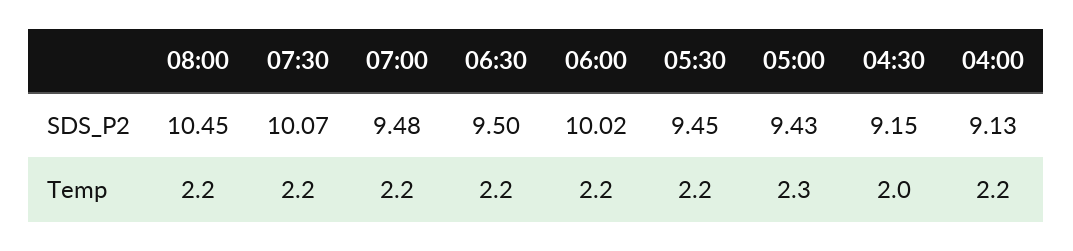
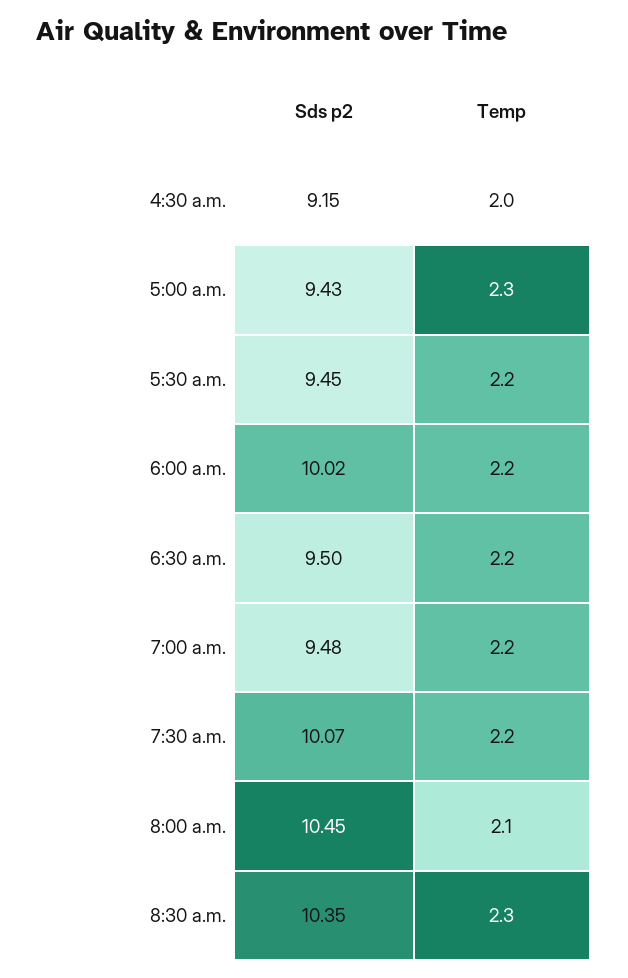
04:00, SDS_P2: 9.13 -> none
08:00, Temp: 2.2 -> 2.1
04:00, Temp: 2.2 -> none
8:30 a.m., SDS_P2: none -> 10.35
8:30 a.m., Temp: none -> 2.3

